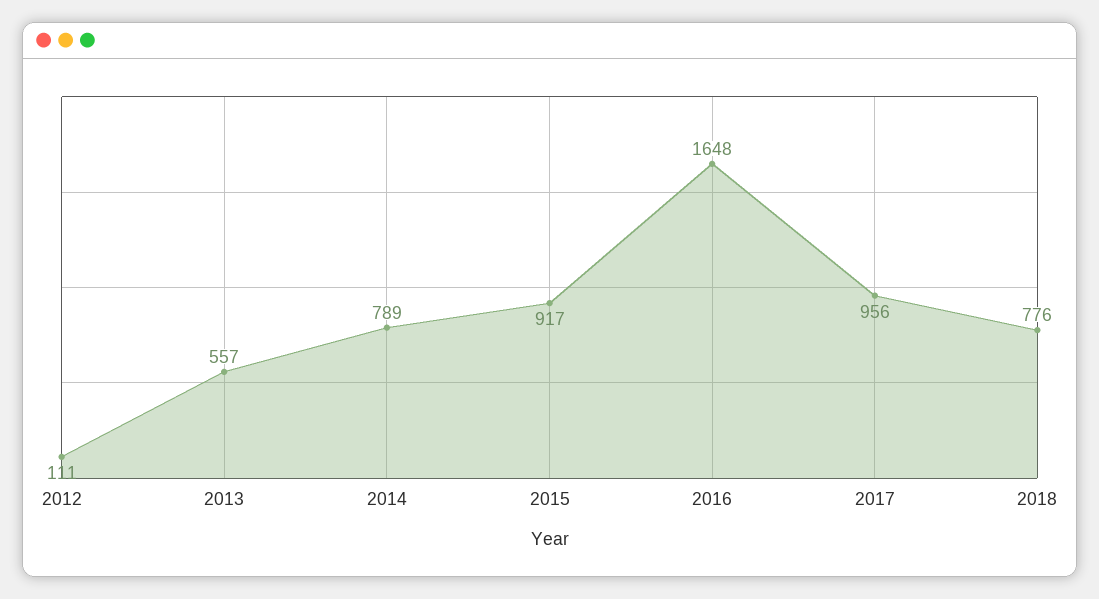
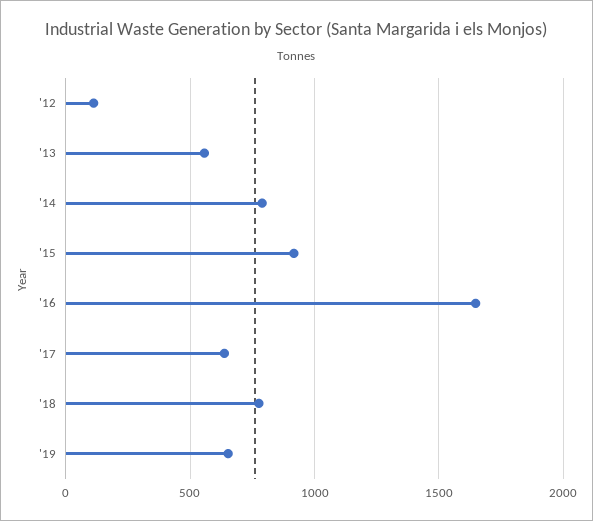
2017: 956 -> 650
'19: none -> 650

